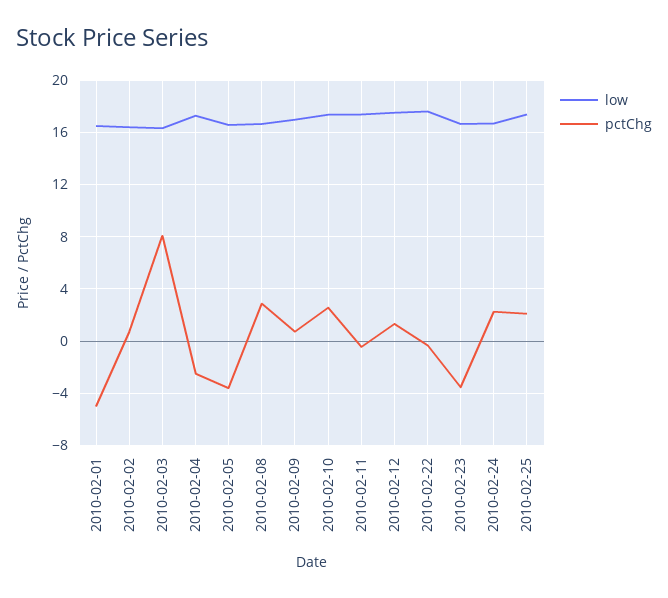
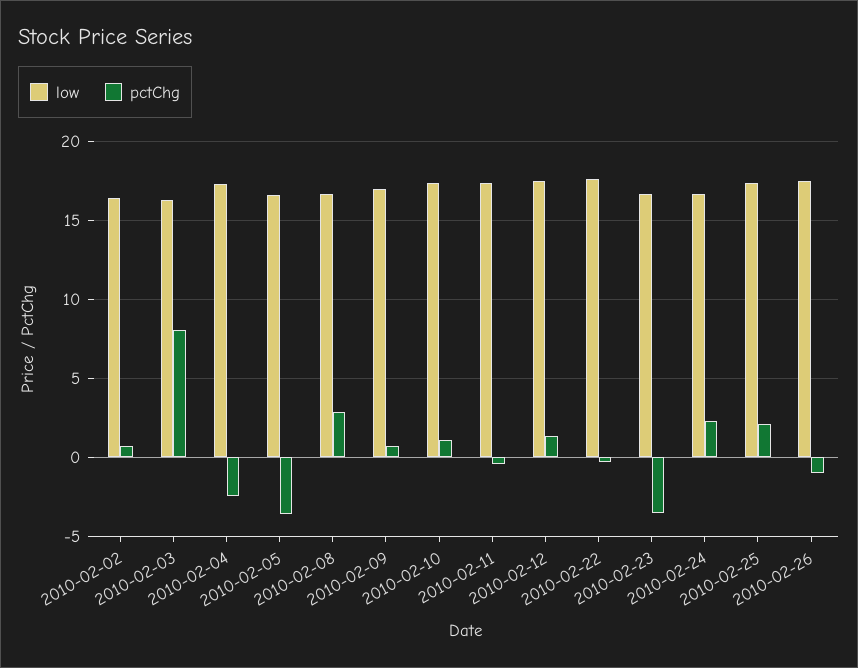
low, 2010-02-01: 16.5 -> none
pctChg, 2010-02-01: -5 -> none
pctChg, 2010-02-10: 2.5 -> 1
low, 2010-02-26: none -> 17.5
pctChg, 2010-02-26: none -> -1

